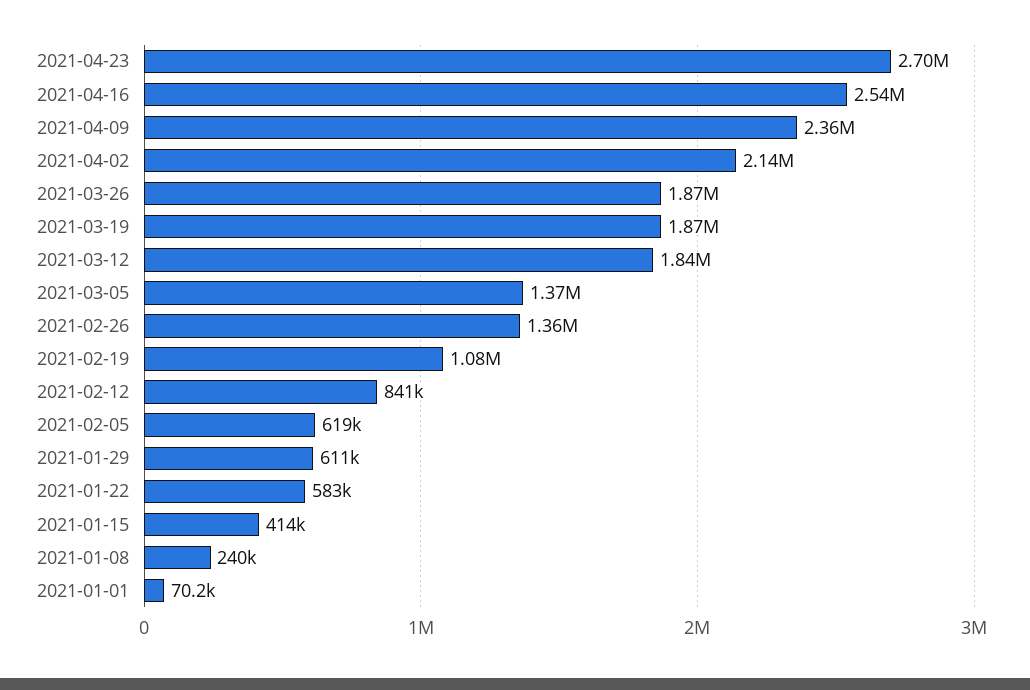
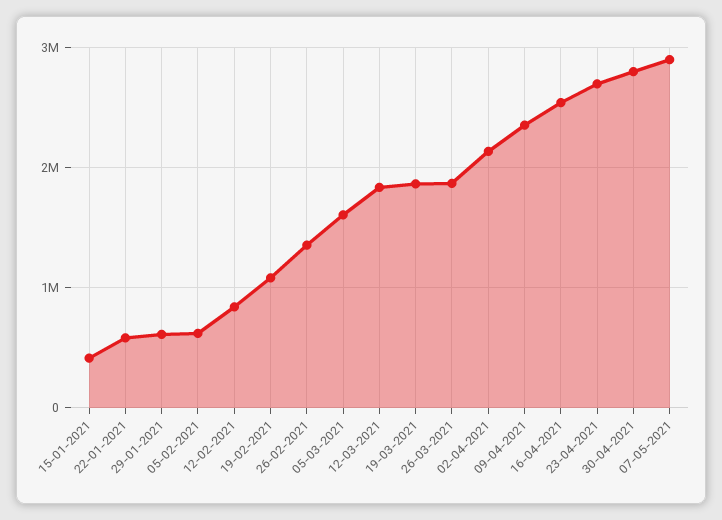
2021-03-05: 1370000 -> 1600000
2021-01-08: 240000 -> none
2021-01-01: 70200 -> none
30-04-2021: none -> 2800000
07-05-2021: none -> 2900000

